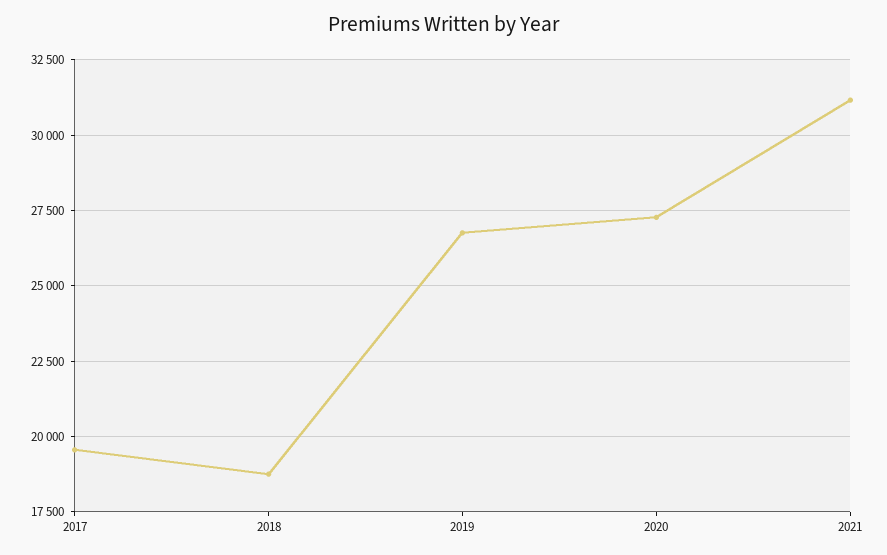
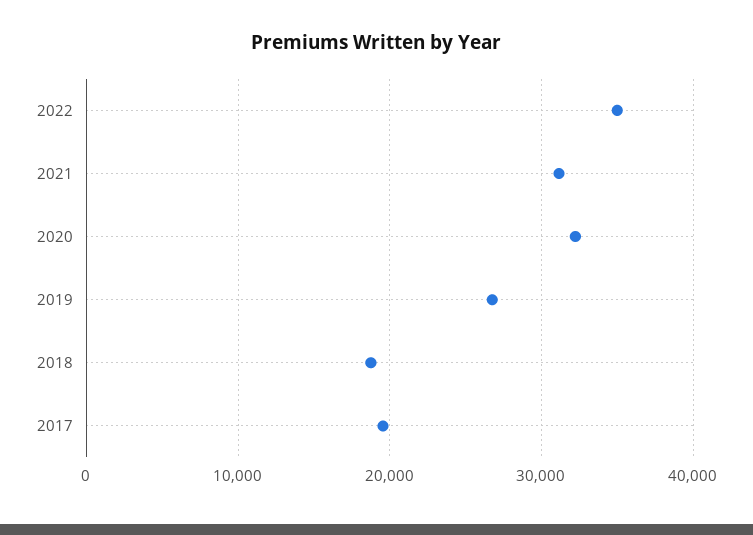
2020: 27250 -> 32000
2022: none -> 35000

